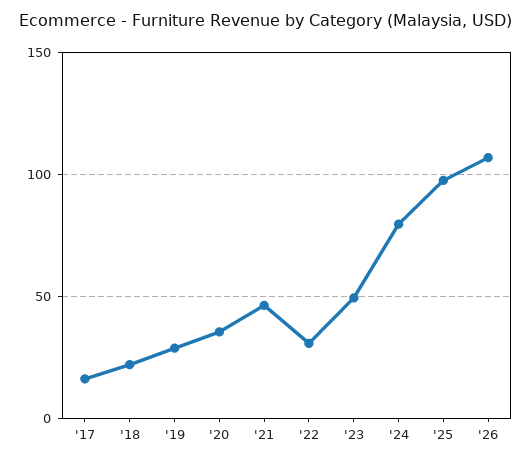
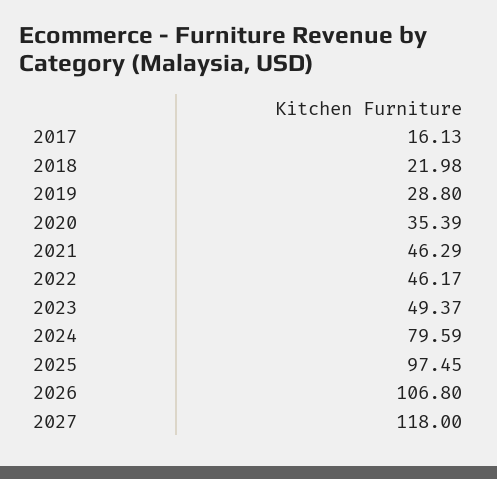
'22: 30 -> 46.17
2027: none -> 118

